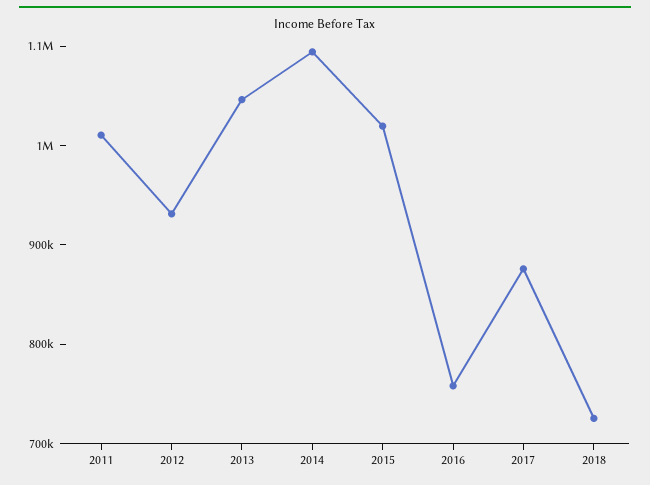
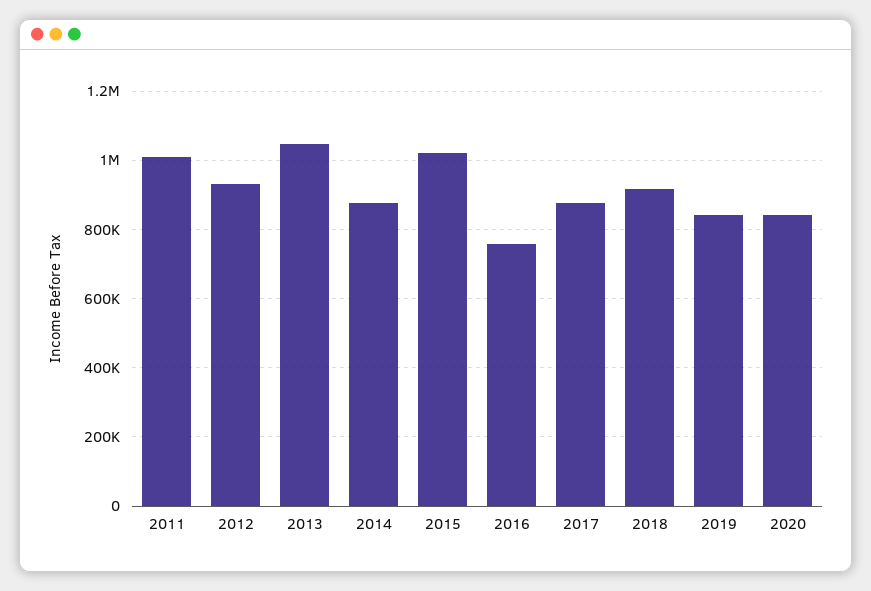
2014: 1100000 -> 880000
2018: 720000 -> 920000
2019: none -> 840000
2020: none -> 840000

